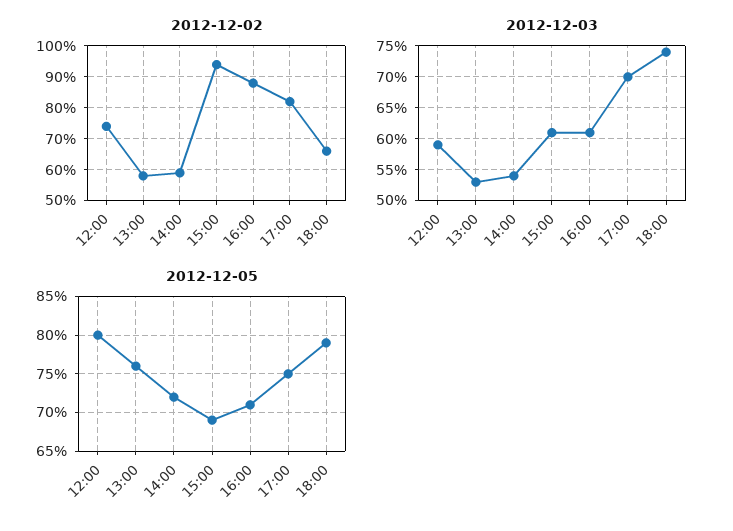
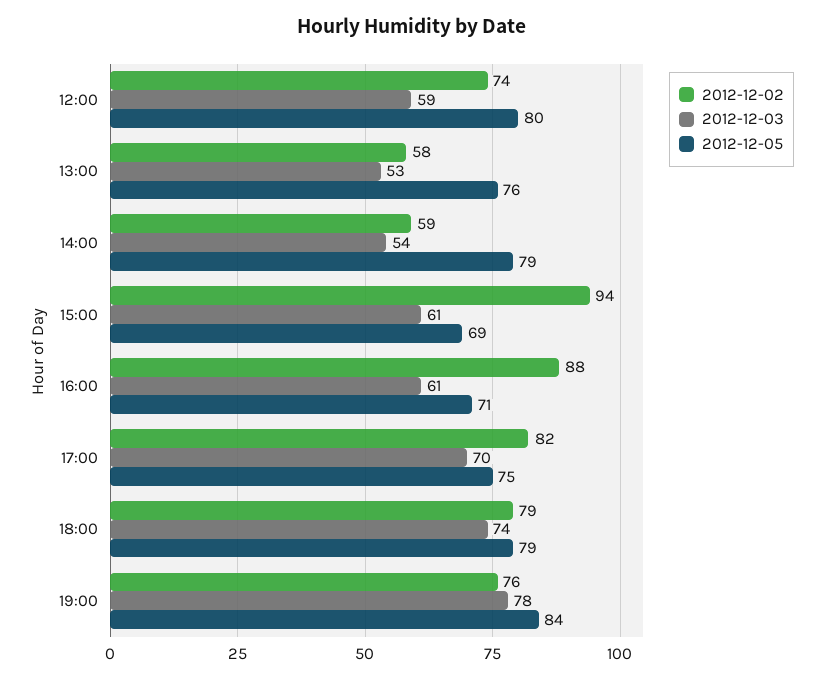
2012-12-02, 18:00: 65 -> 79
2012-12-05, 14:00: 72 -> 79
2012-12-02, 19:00: none -> 76
2012-12-03, 19:00: none -> 78
2012-12-05, 19:00: none -> 84

